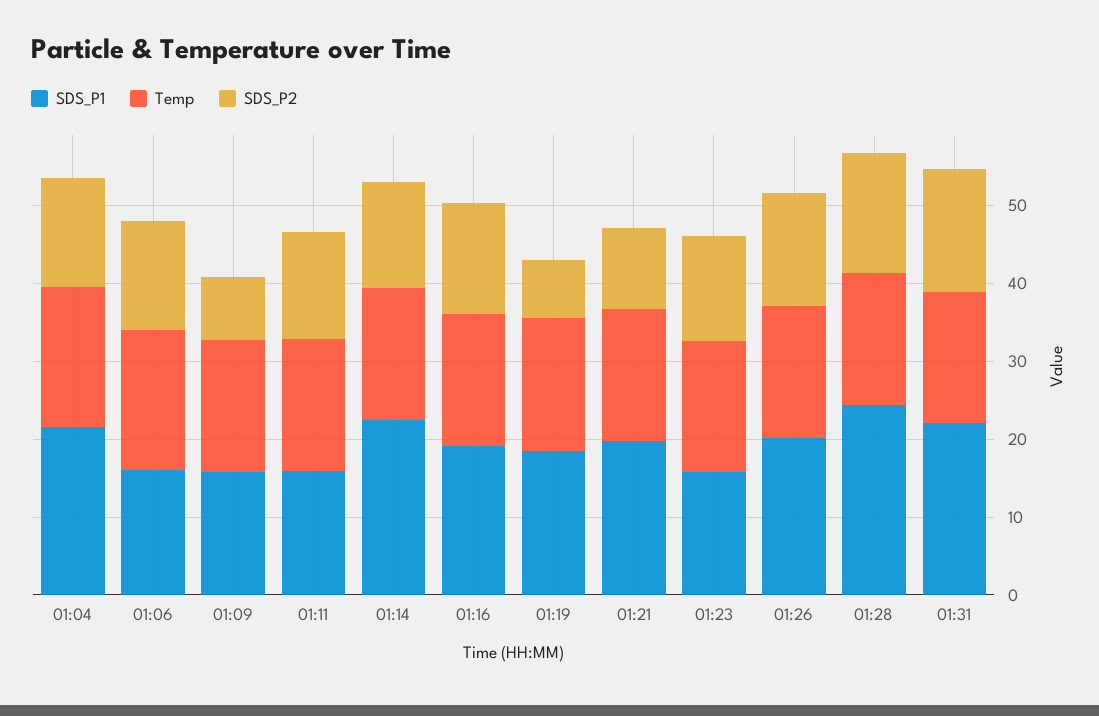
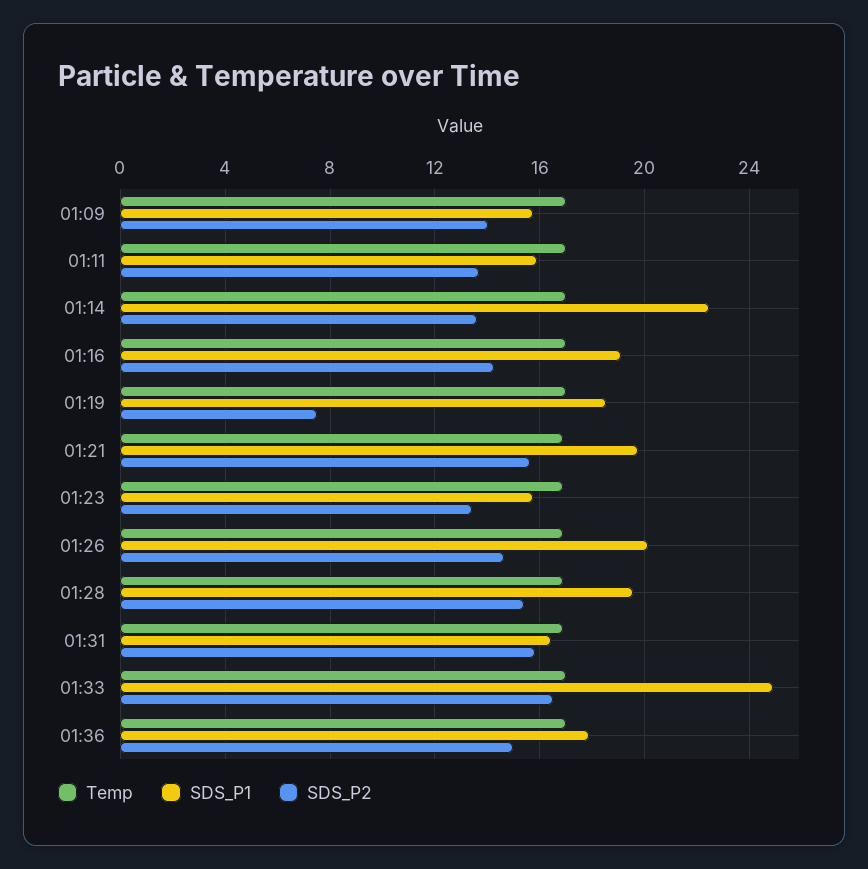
SDS_P1, 01:04: 22 -> none
Temp, 01:04: 18 -> none
SDS_P2, 01:04: 14 -> none
SDS_P1, 01:06: 16 -> none
Temp, 01:06: 18 -> none
SDS_P2, 01:06: 14 -> none
SDS_P2, 01:09: 8 -> 14
SDS_P2, 01:21: 10 -> 15.5
SDS_P1, 01:28: 24 -> 19.5
SDS_P1, 01:31: 22 -> 16.5
Temp, 01:33: none -> 17
SDS_P1, 01:33: none -> 25
SDS_P2, 01:33: none -> 16.5
Temp, 01:36: none -> 17
SDS_P1, 01:36: none -> 18
SDS_P2, 01:36: none -> 15

